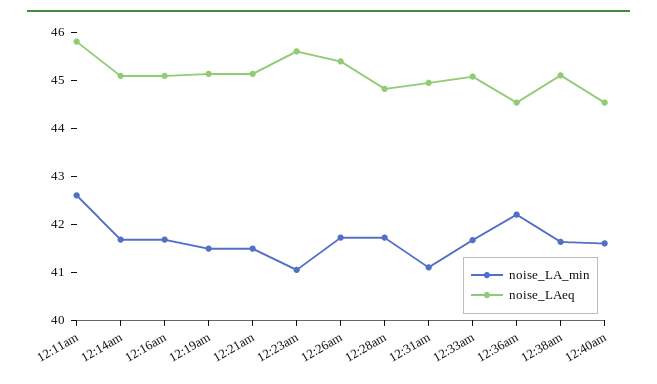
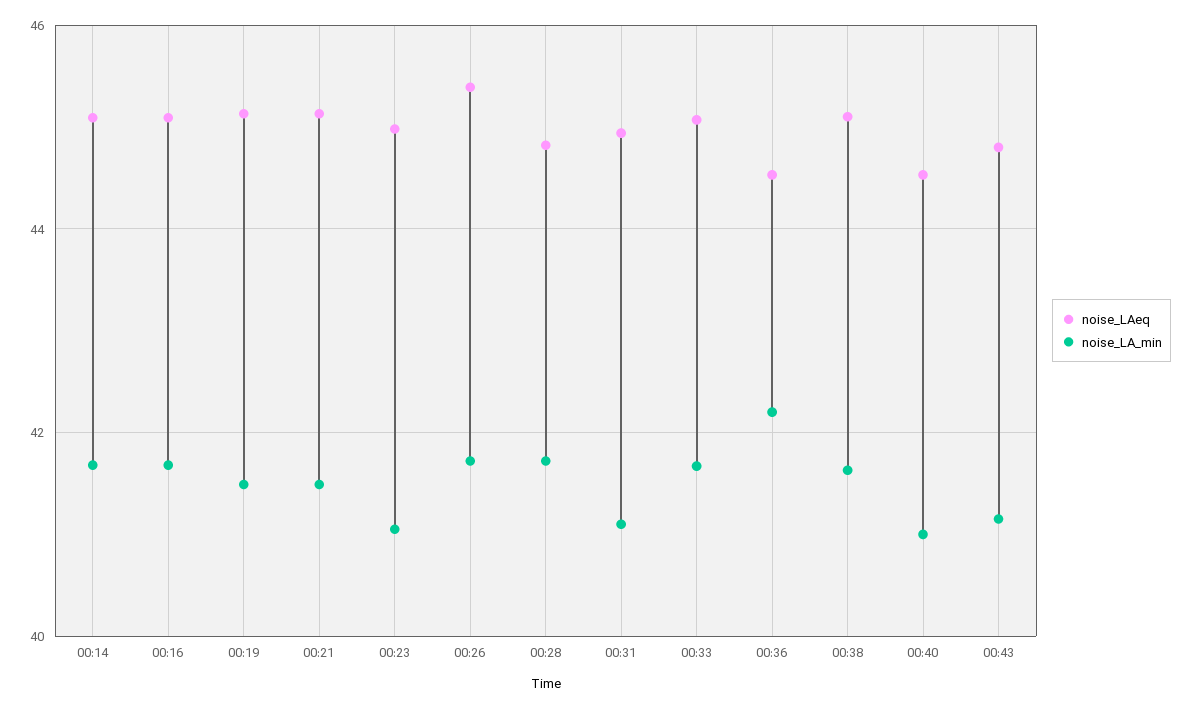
noise_LA_min, 12:11am: 42.6 -> none
noise_LAeq, 12:11am: 45.8 -> none
noise_LAeq, 12:23am: 45.6 -> 45
noise_LA_min, 12:40am: 41.6 -> 41
noise_LAeq, 00:43: none -> 44.8
noise_LA_min, 00:43: none -> 41.2

